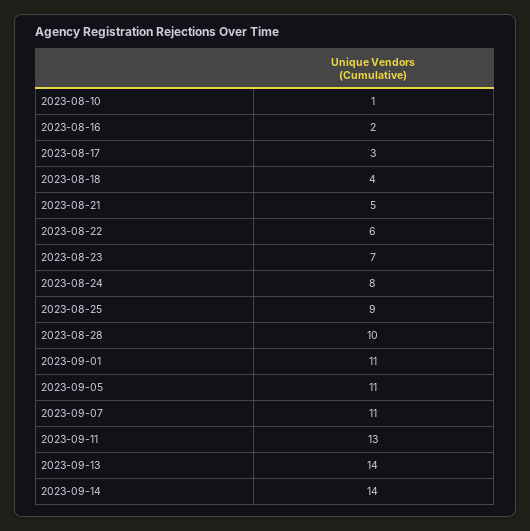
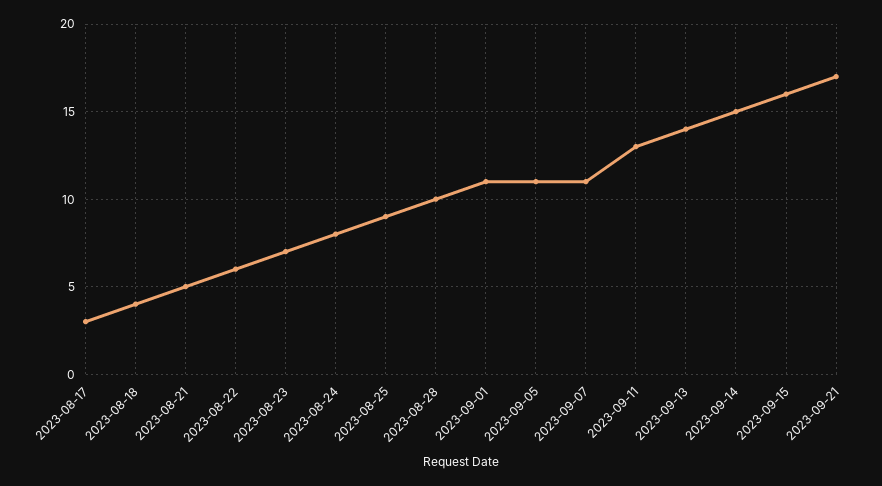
2023-08-10: 1 -> none
2023-08-16: 2 -> none
2023-09-14: 14 -> 15
2023-09-15: none -> 16
2023-09-21: none -> 17

